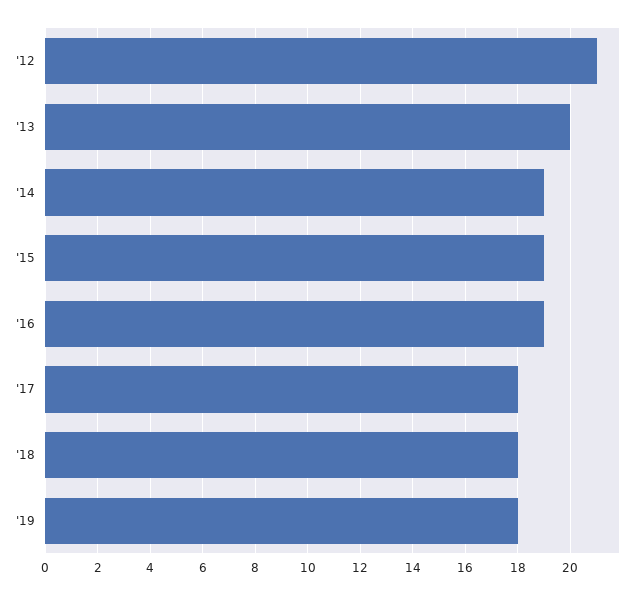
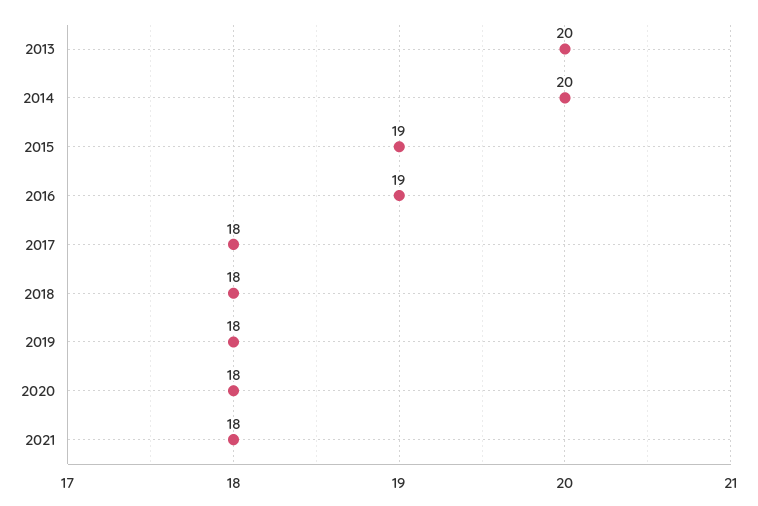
'12: 21 -> none
'14: 19 -> 20
2020: none -> 18
2021: none -> 18

